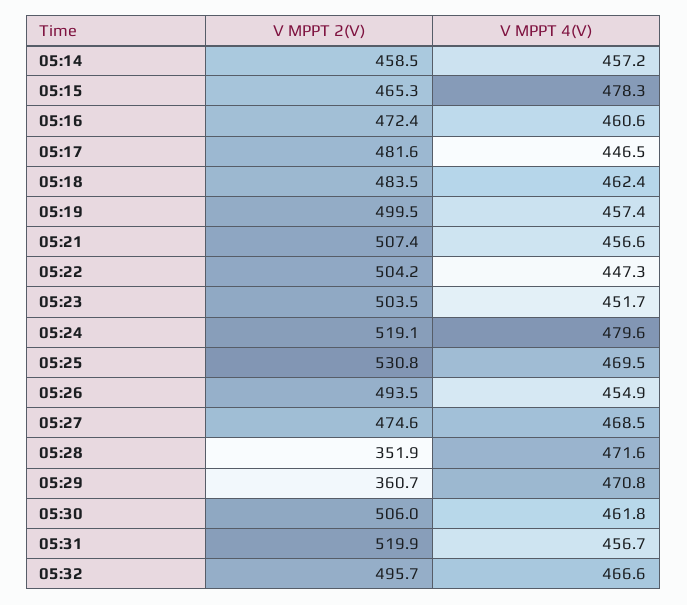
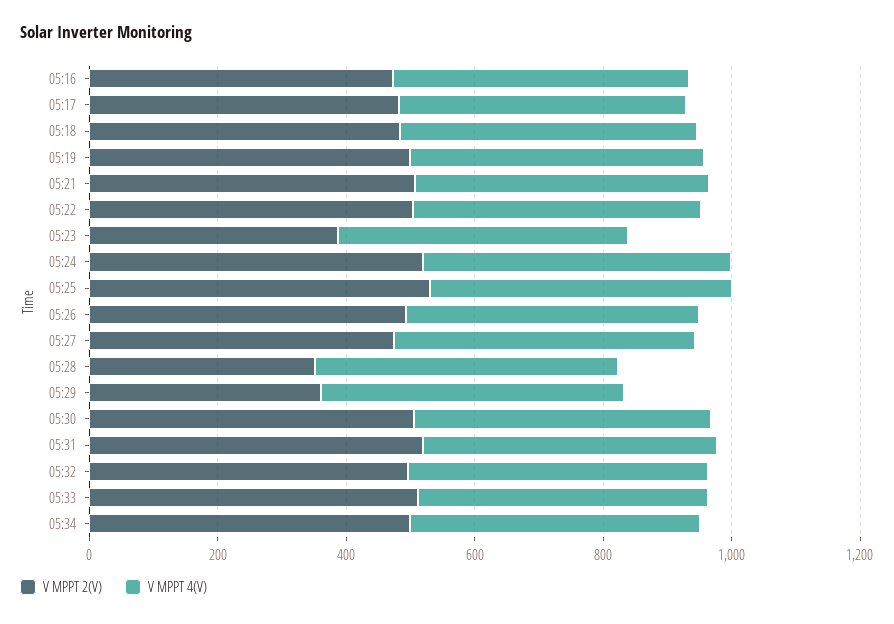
V MPPT 2(V), 05:14: 458.5 -> none
V MPPT 4(V), 05:14: 457.2 -> none
V MPPT 2(V), 05:15: 465.3 -> none
V MPPT 4(V), 05:15: 478.3 -> none
V MPPT 2(V), 05:23: 503.5 -> 400
V MPPT 2(V), 05:33: none -> 500
V MPPT 4(V), 05:33: none -> 450
V MPPT 2(V), 05:34: none -> 500
V MPPT 4(V), 05:34: none -> 450

